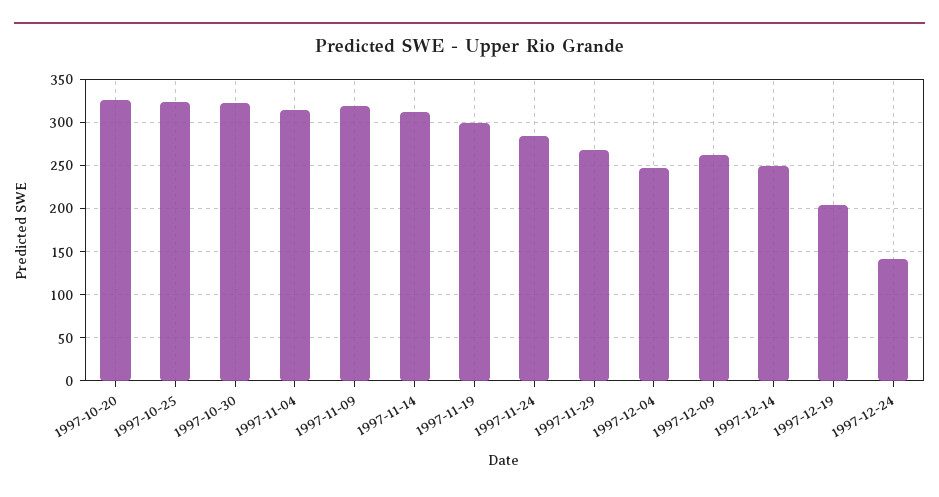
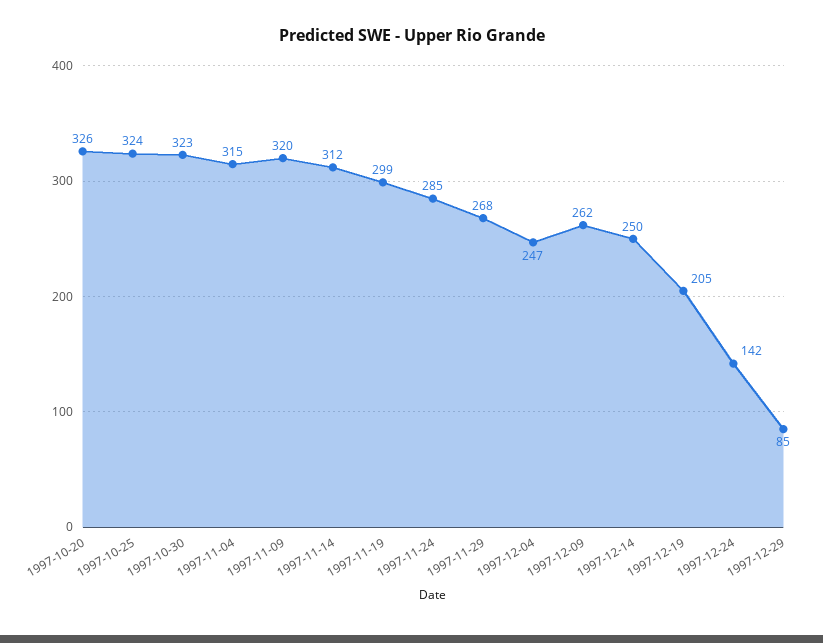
1997-12-29: none -> 85

